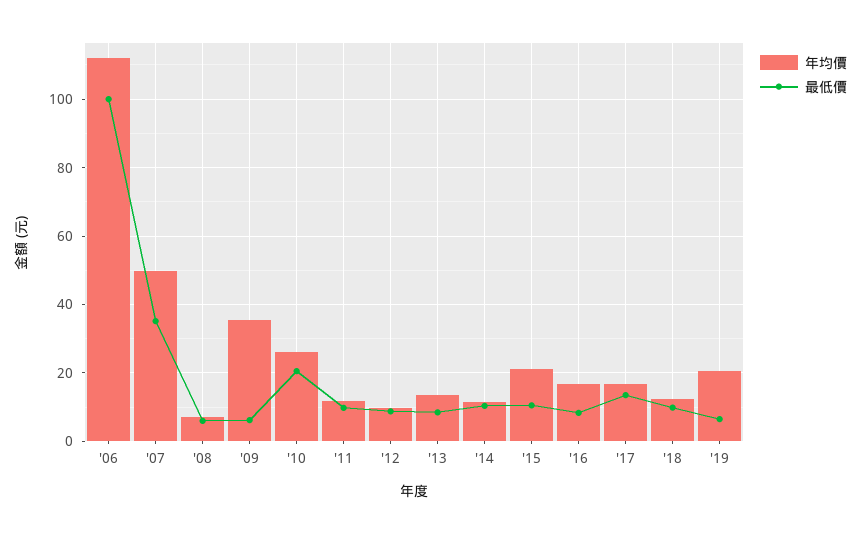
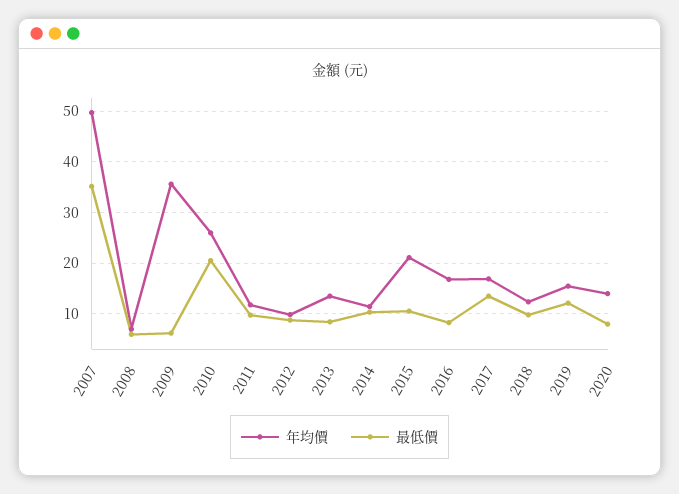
年均價, '06: 112 -> none
最低價, '06: 100 -> none
年均價, '19: 20 -> 16
最低價, '19: 6 -> 12
年均價, 2020: none -> 14
最低價, 2020: none -> 8

